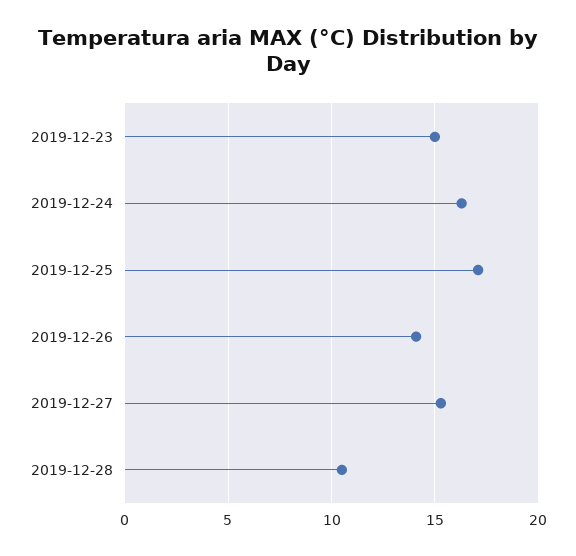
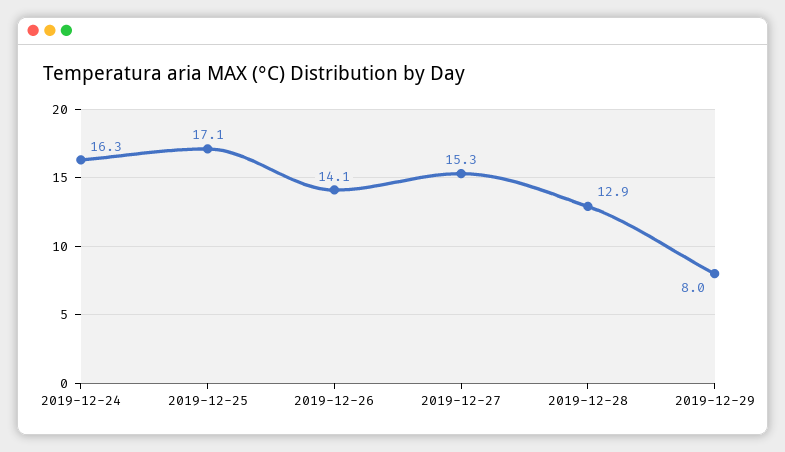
2019-12-23: 15 -> none
2019-12-28: 10.5 -> 12.9
2019-12-29: none -> 8

